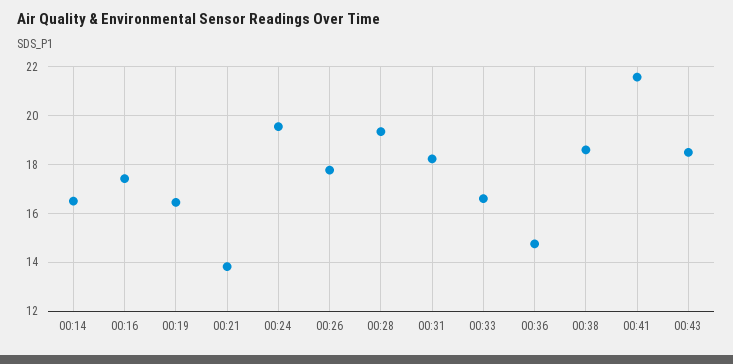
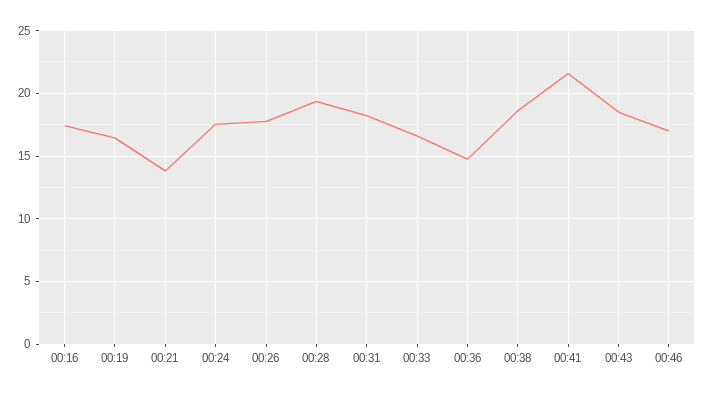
00:14: 16.5 -> none
00:24: 19.5 -> 17.5
00:46: none -> 17

